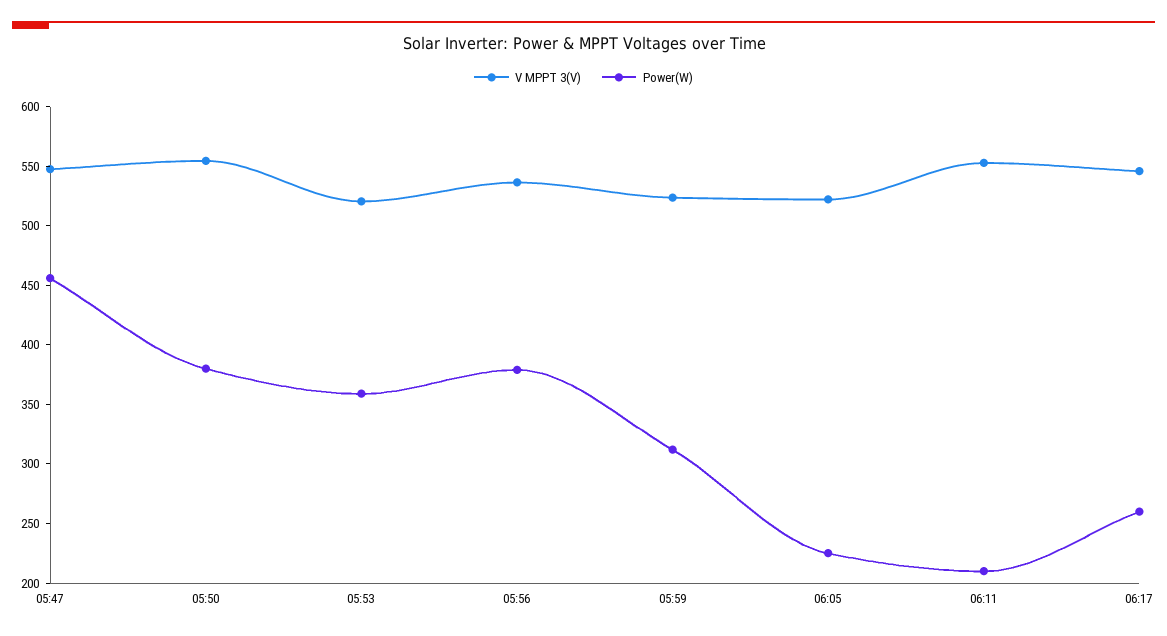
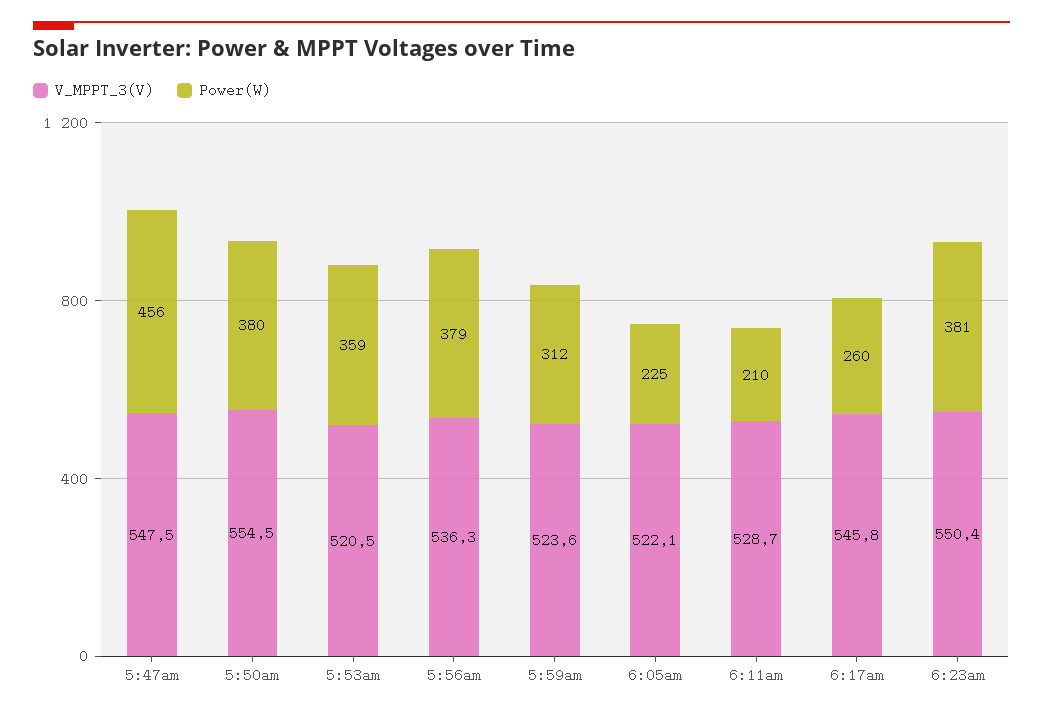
V MPPT 3(V), 06:11: 550 -> 528.7
V MPPT 3(V), 6:23am: none -> 550.4
Power(W), 6:23am: none -> 381

